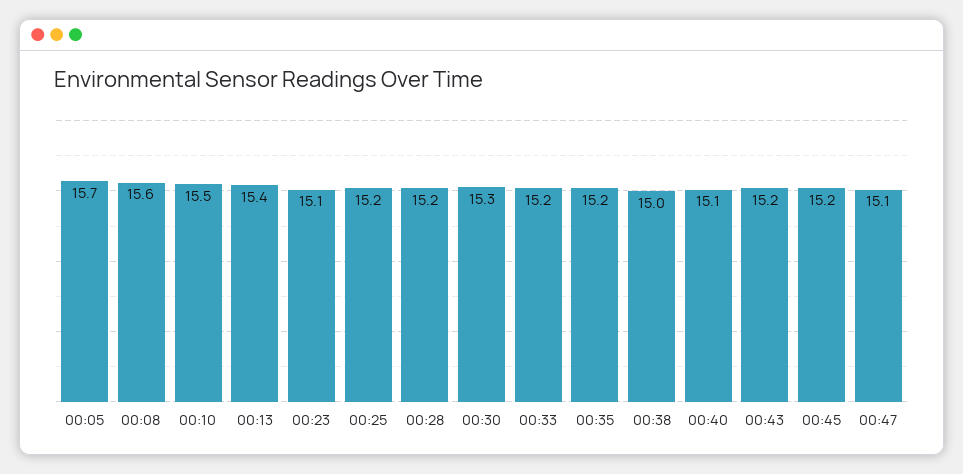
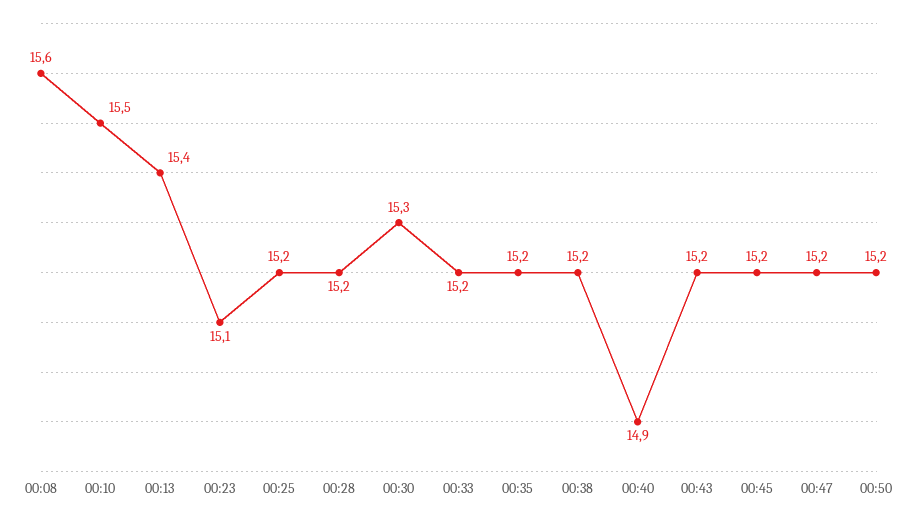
00:05: 15.7 -> none
00:38: 15 -> 15.2
00:40: 15.1 -> 14.9
00:47: 15.1 -> 15.2
00:50: none -> 15.2

